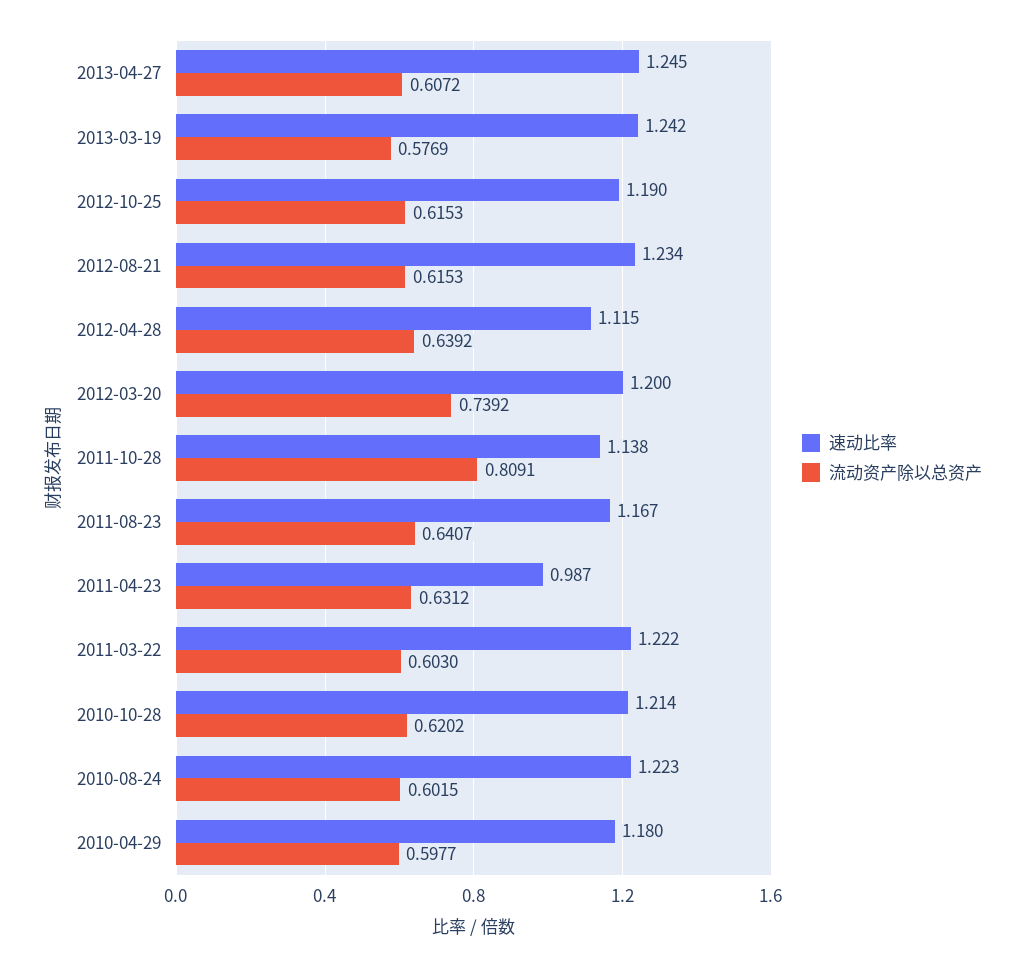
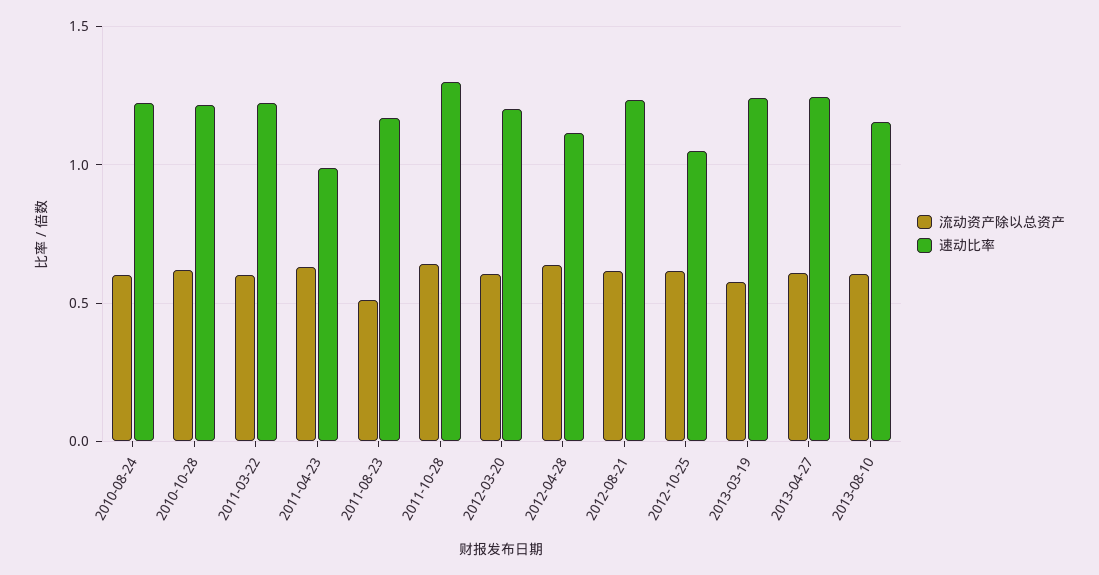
速动比率, 2012-10-25: 1.19 -> 1.05
流动资产除以总资产, 2012-03-20: 0.7392 -> 0.6
速动比率, 2011-10-28: 1.138 -> 1.3
流动资产除以总资产, 2011-10-28: 0.8091 -> 0.65
流动资产除以总资产, 2011-08-23: 0.6407 -> 0.5
速动比率, 2010-04-29: 1.18 -> none
流动资产除以总资产, 2010-04-29: 0.5977 -> none
流动资产除以总资产, 2013-08-10: none -> 0.6
速动比率, 2013-08-10: none -> 1.15

